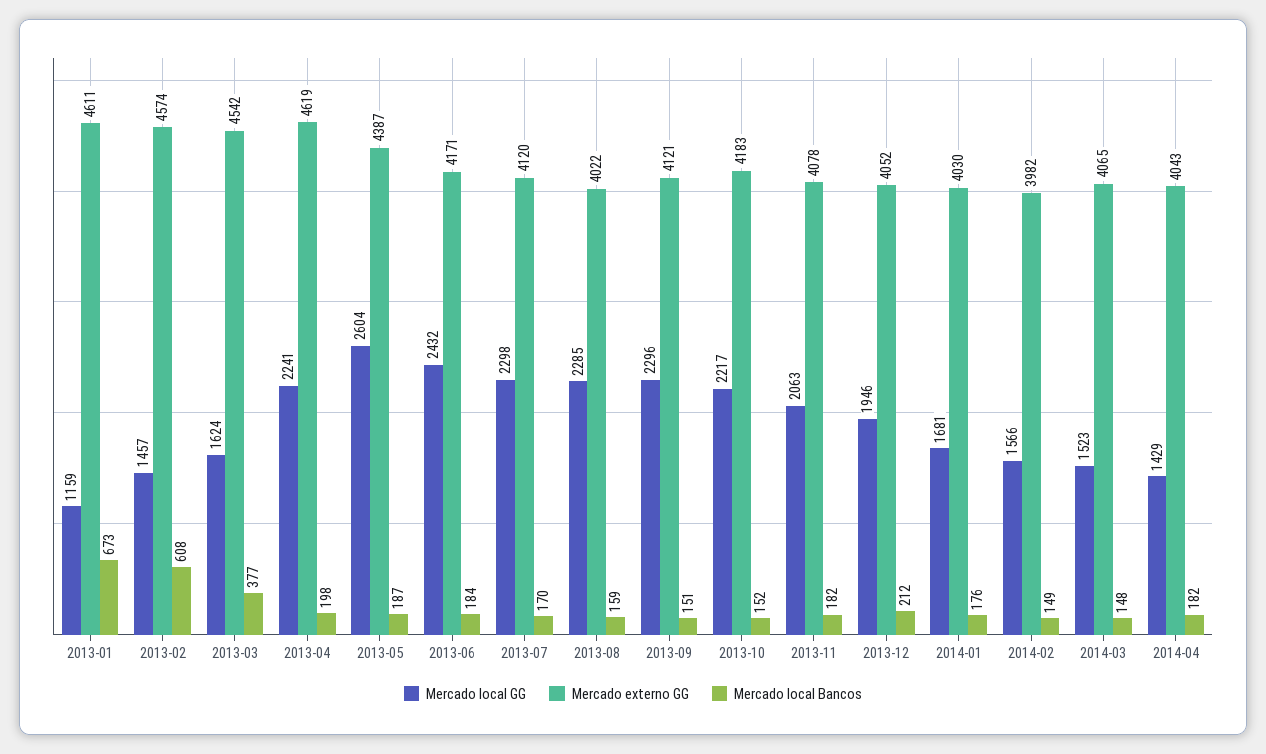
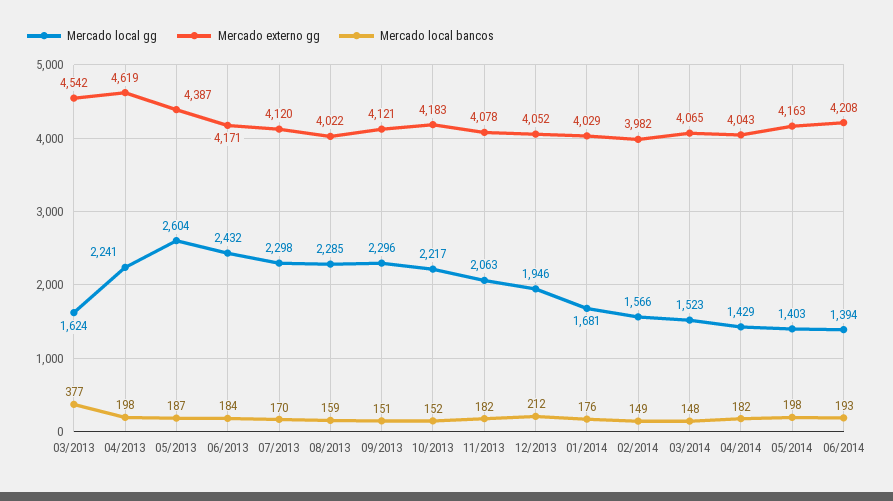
Mercado local GG, 2013-01: 1159 -> none
Mercado externo GG, 2013-01: 4611 -> none
Mercado local Bancos, 2013-01: 673 -> none
Mercado local GG, 2013-02: 1457 -> none
Mercado externo GG, 2013-02: 4574 -> none
Mercado local Bancos, 2013-02: 608 -> none
Mercado externo GG, 2014-01: 4030 -> 4029
Mercado local GG, 05/2014: none -> 1403
Mercado externo GG, 05/2014: none -> 4163
Mercado local Bancos, 05/2014: none -> 198
Mercado local GG, 06/2014: none -> 1394
Mercado externo GG, 06/2014: none -> 4208
Mercado local Bancos, 06/2014: none -> 193

